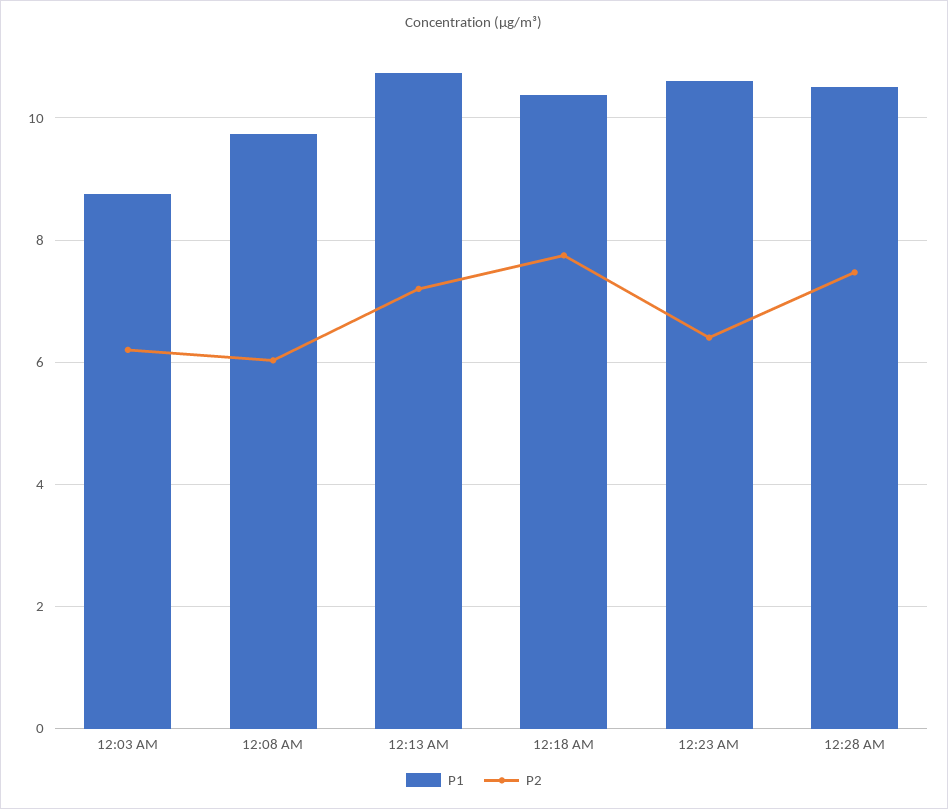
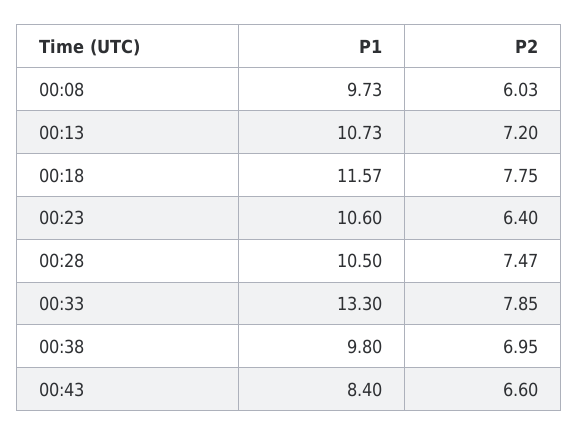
P1, 12:03 AM: 8.8 -> none
P2, 12:03 AM: 6.2 -> none
P1, 12:18 AM: 10.4 -> 11.57
P1, 00:33: none -> 13.3
P2, 00:33: none -> 7.85
P1, 00:38: none -> 9.8
P2, 00:38: none -> 6.95
P1, 00:43: none -> 8.4
P2, 00:43: none -> 6.6

